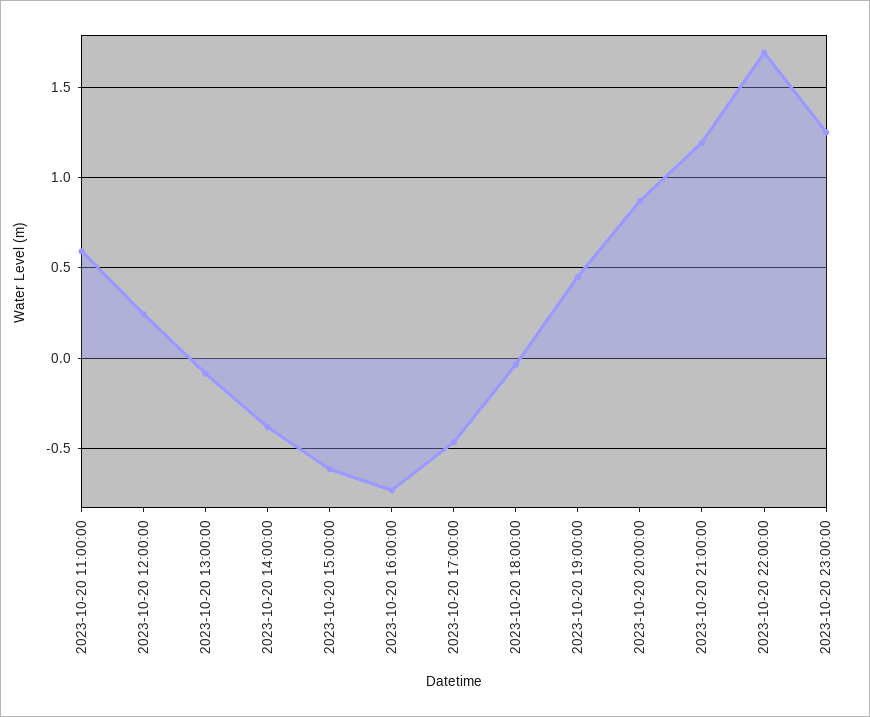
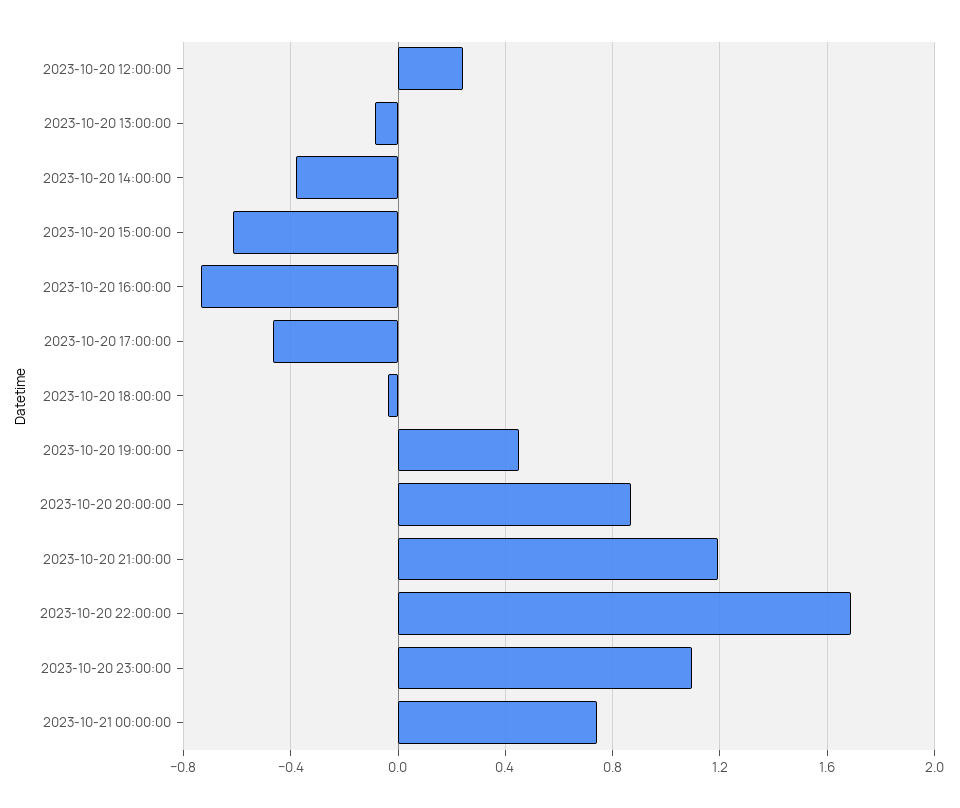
2023-10-20 11:00:00: 0.6 -> none
2023-10-20 23:00:00: 1.25 -> 1.1
2023-10-21 00:00:00: none -> 0.75

